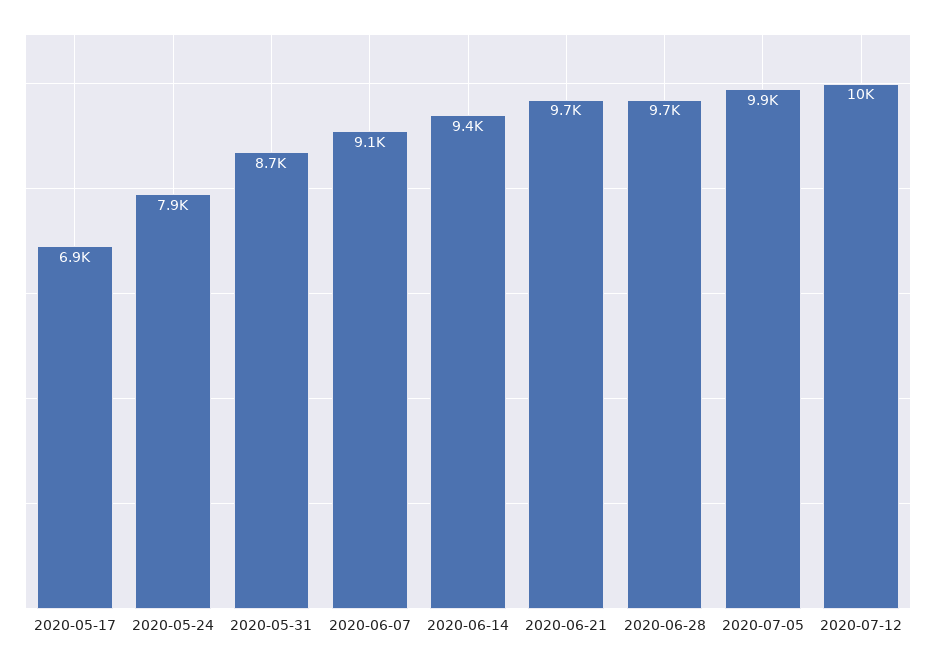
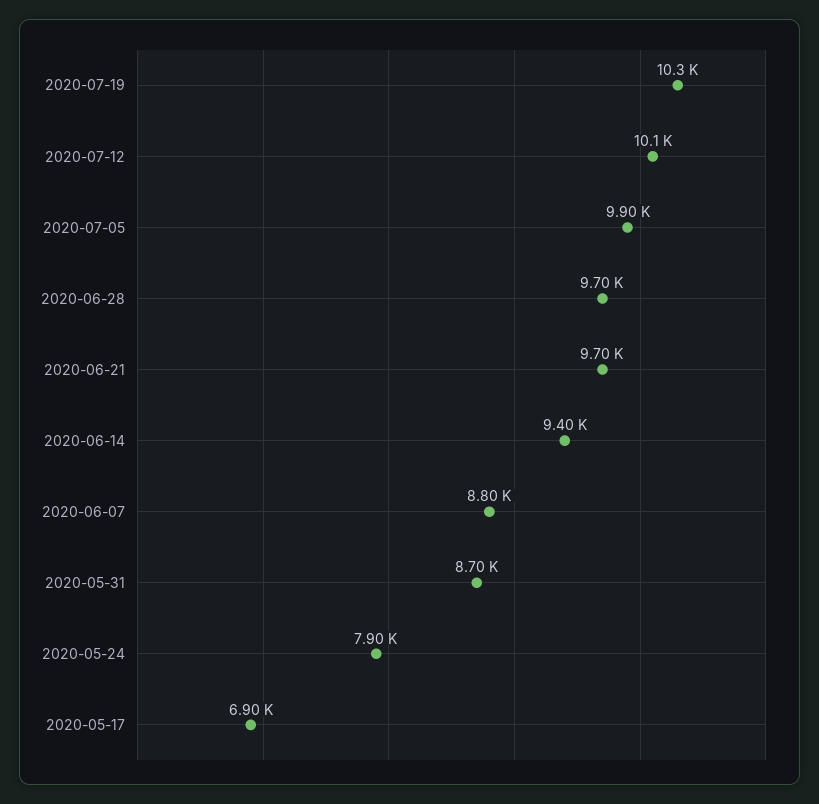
2020-06-07: 9100 -> 8800
2020-07-19: none -> 10300

